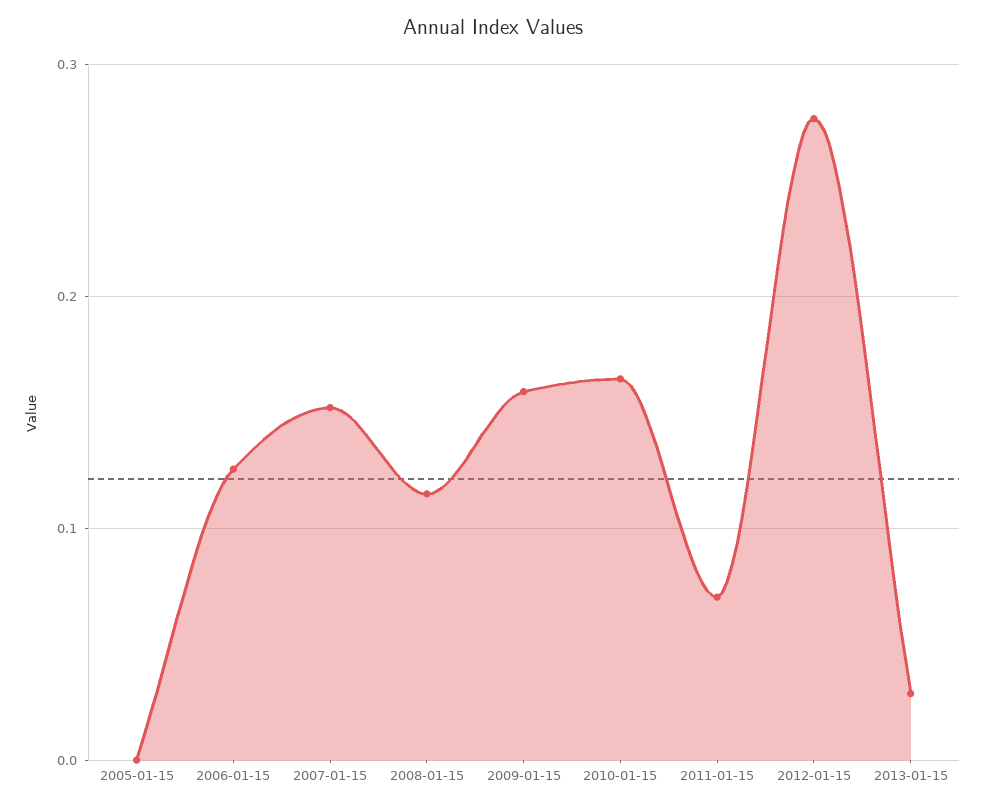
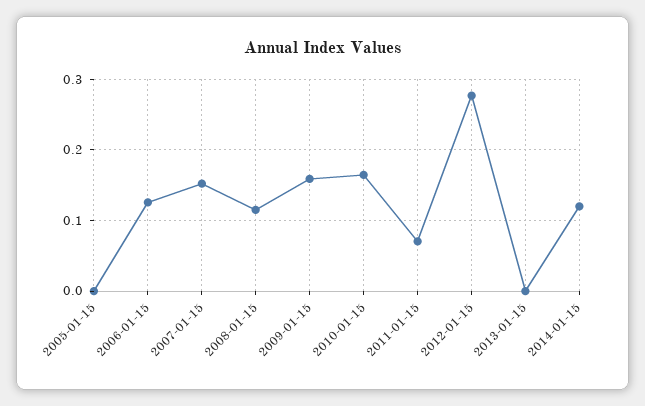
2013-01-15: 0.03 -> 0
2014-01-15: none -> 0.12

